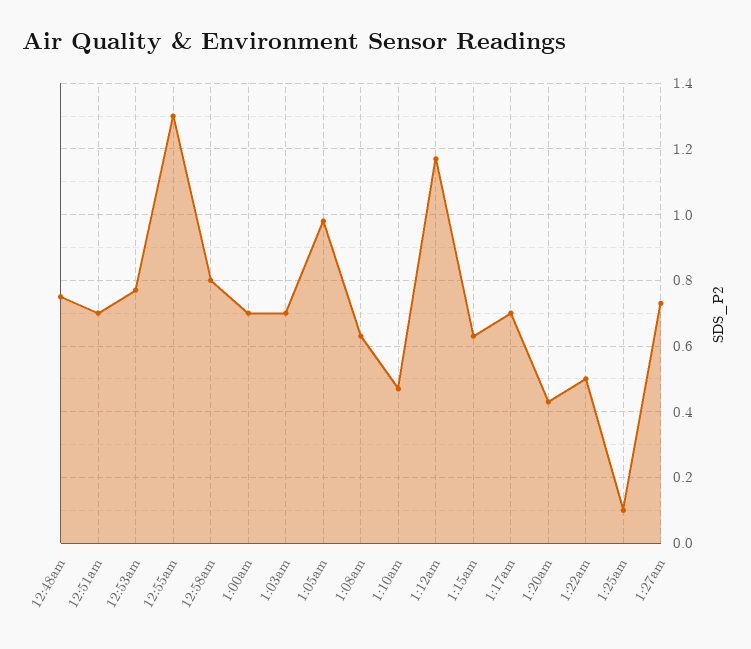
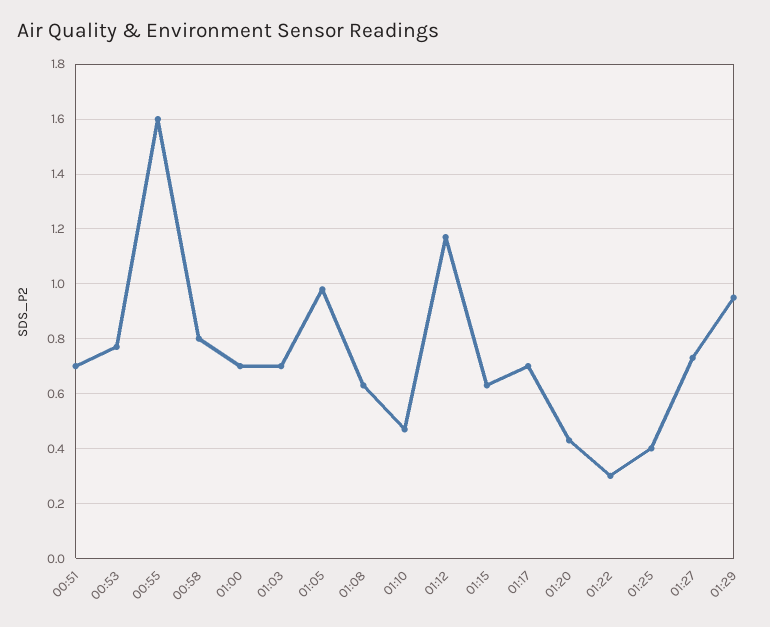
12:48am: 0.75 -> none
12:55am: 1.3 -> 1.6
1:22am: 0.5 -> 0.3
1:25am: 0.1 -> 0.4
01:29: none -> 0.95

